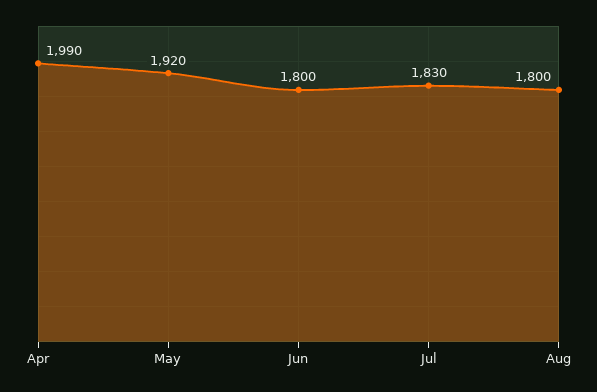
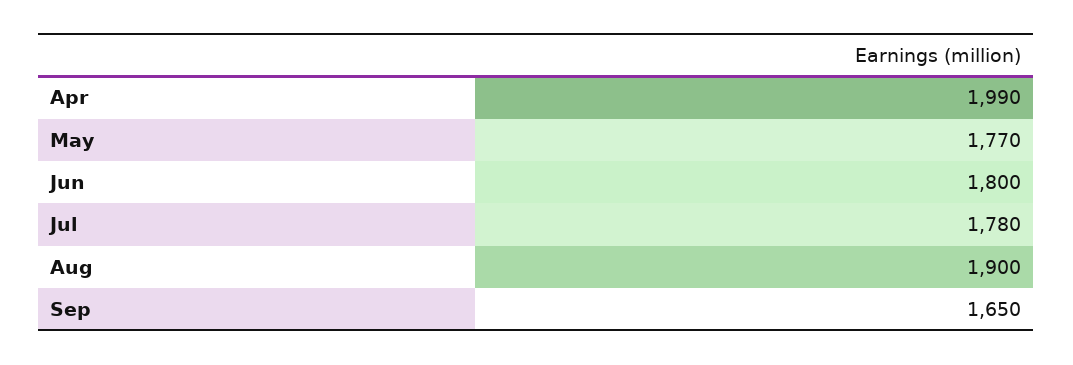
May: 1920 -> 1770
Jul: 1830 -> 1780
Aug: 1800 -> 1900
Sep: none -> 1650

